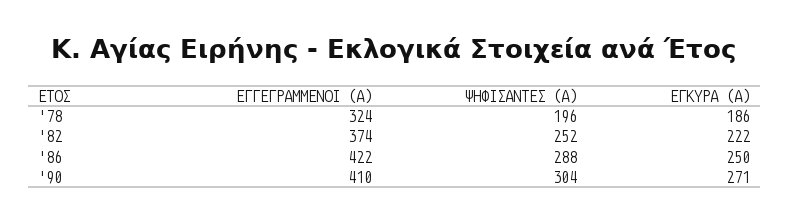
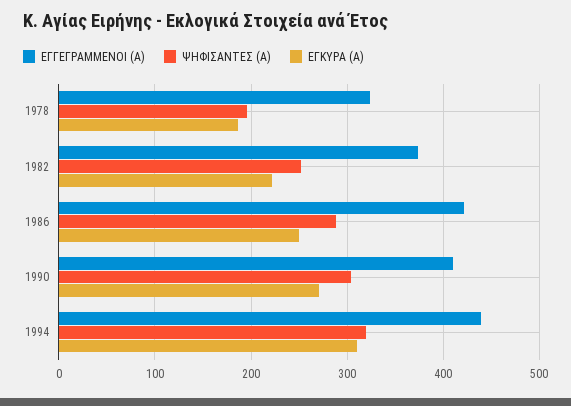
ΕΓΓΕΓΡΑΜΜΕΝΟΙ (Α), 1994: none -> 440
ΨΗΦΙΣΑΝΤΕΣ (Α), 1994: none -> 320
ΕΓΚΥΡΑ (Α), 1994: none -> 310

